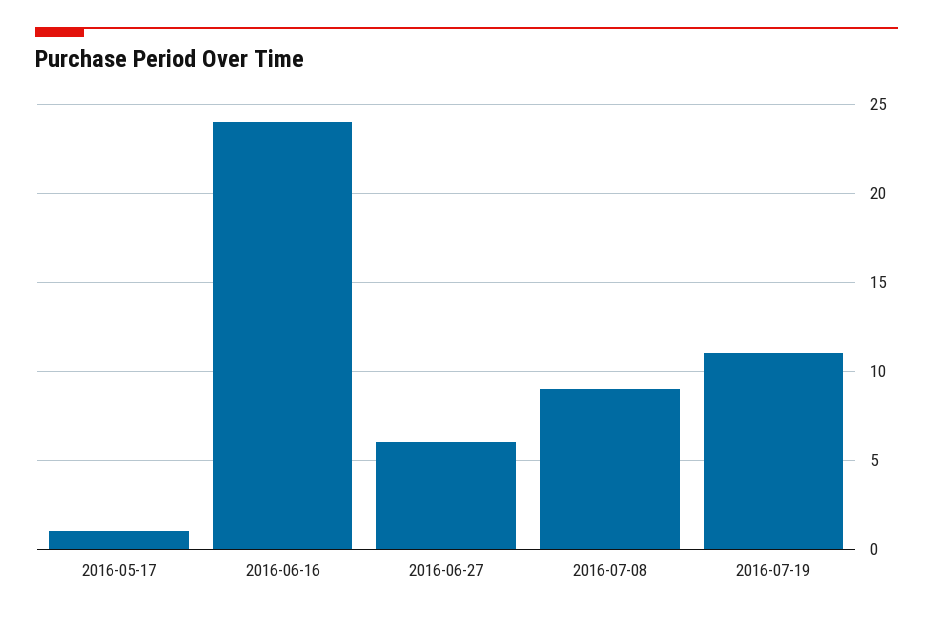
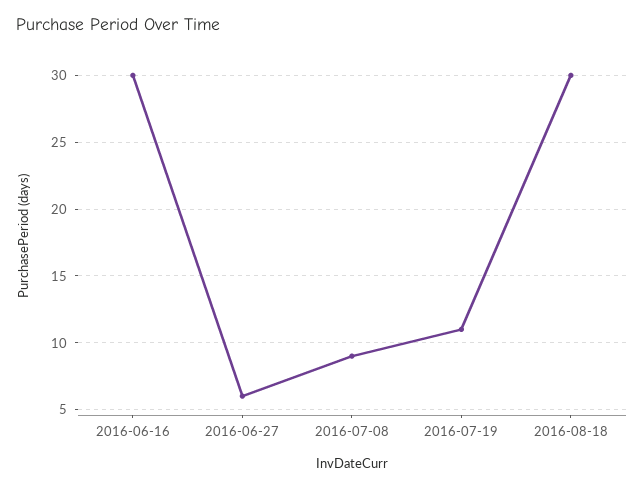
2016-05-17: 1 -> none
2016-06-16: 24 -> 30
2016-08-18: none -> 30

